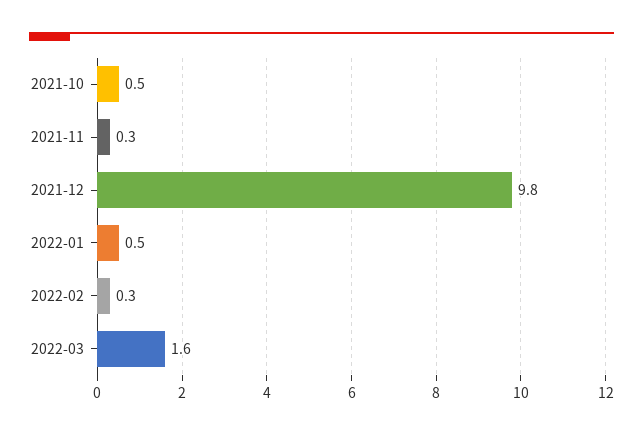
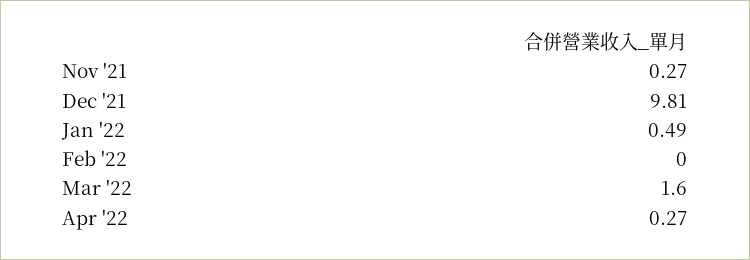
2021-10: 0.5 -> none
2022-02: 0.3 -> 0
Apr '22: none -> 0.27

